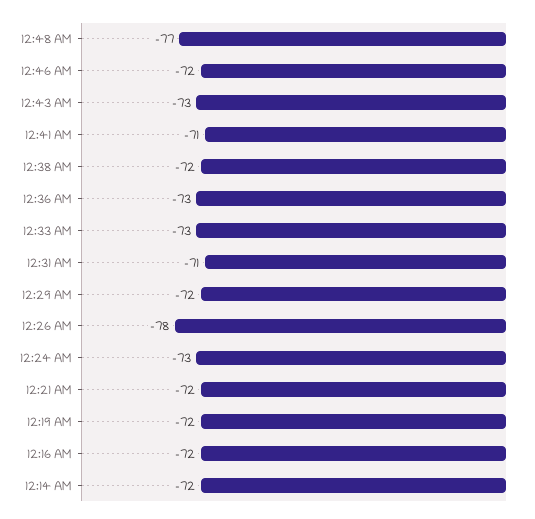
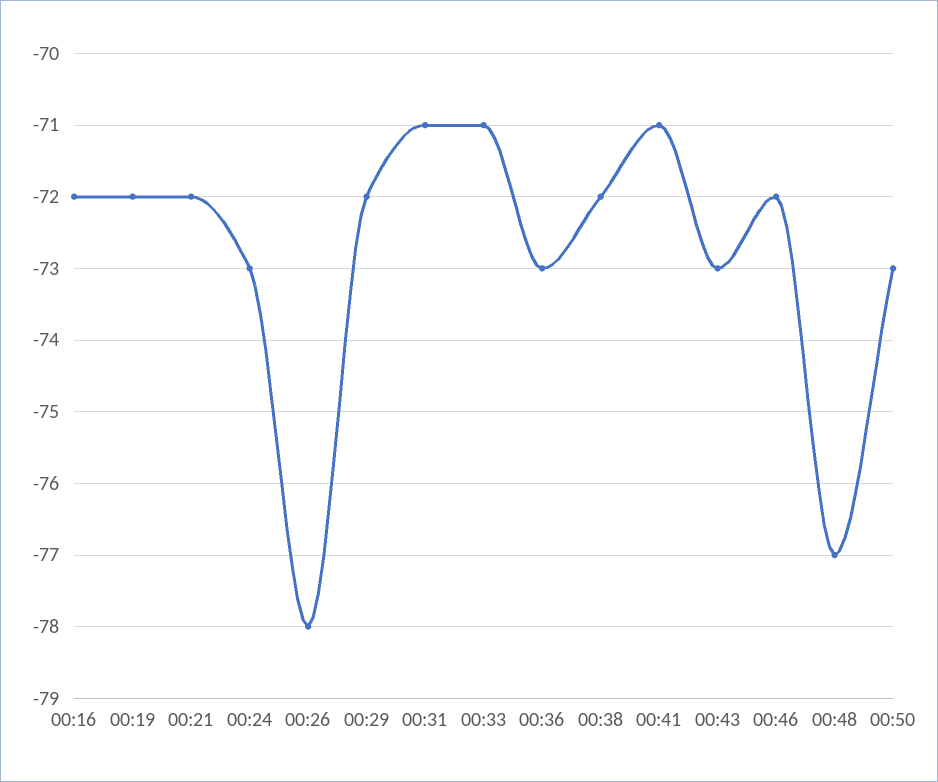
12:33 AM: -73 -> -71
12:14 AM: -72 -> none
00:50: none -> -73

